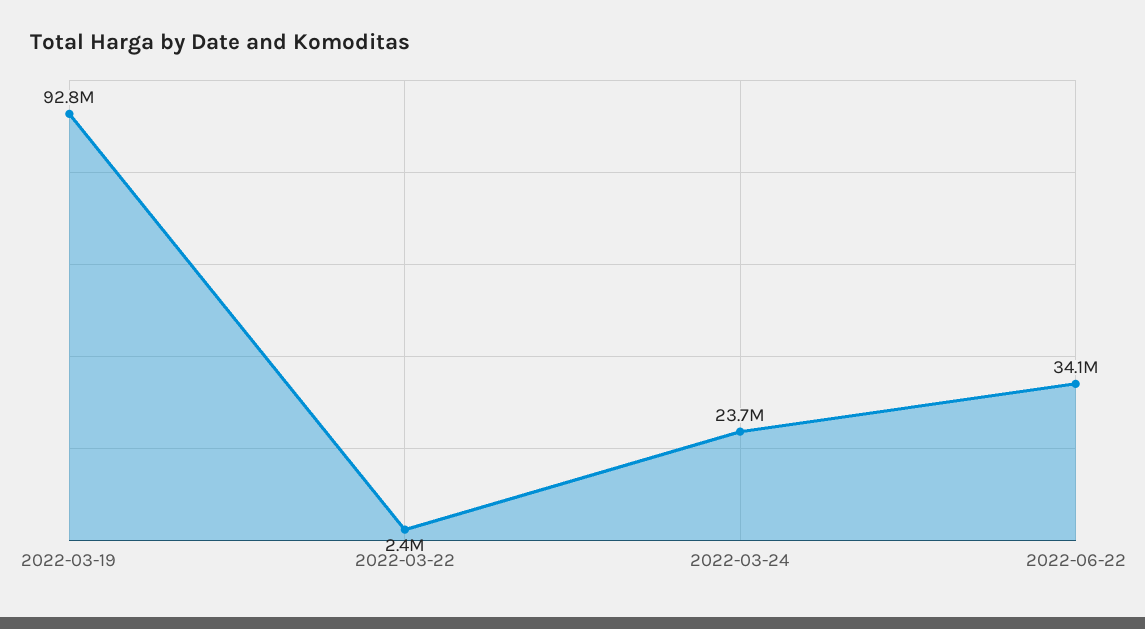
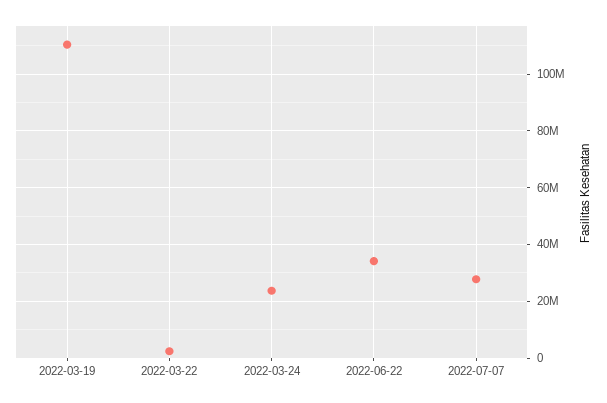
2022-03-19: 92800000 -> 110000000
2022-07-07: none -> 27500000

